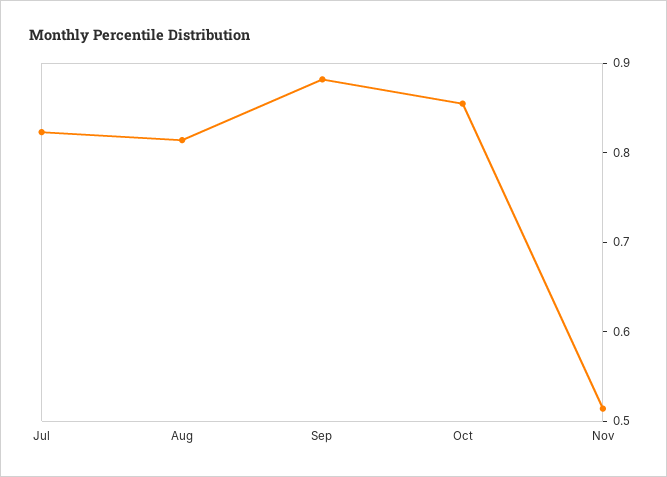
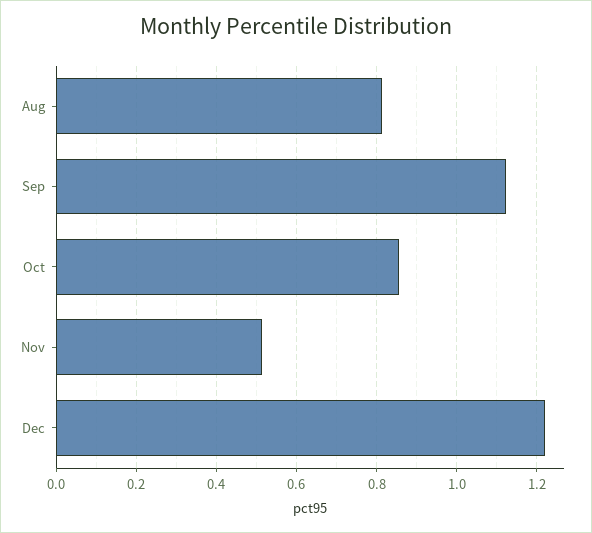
Jul: 0.82 -> none
Sep: 0.88 -> 1.12
Dec: none -> 1.22

